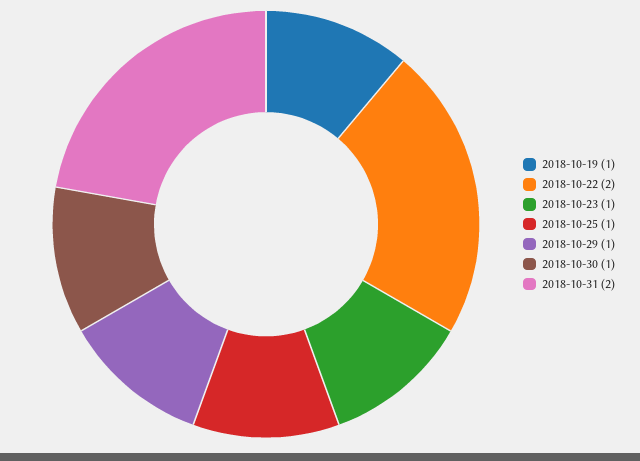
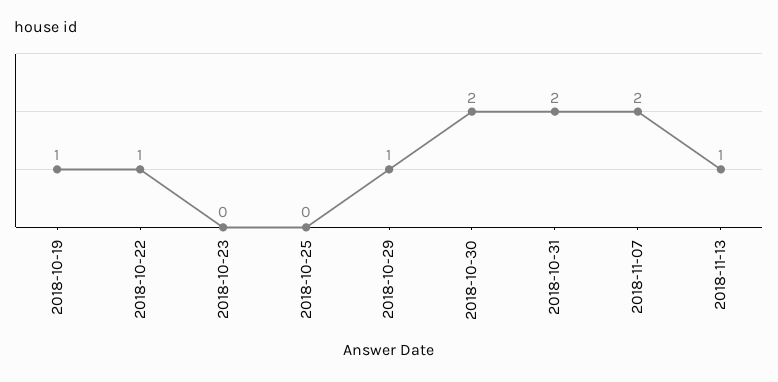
2018-10-22: 2 -> 1
2018-10-23: 1 -> 0
2018-10-25: 1 -> 0
2018-10-30: 1 -> 2
2018-11-07: none -> 2
2018-11-13: none -> 1

